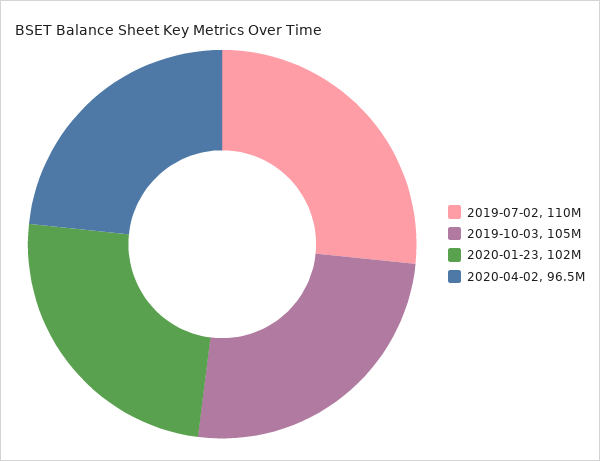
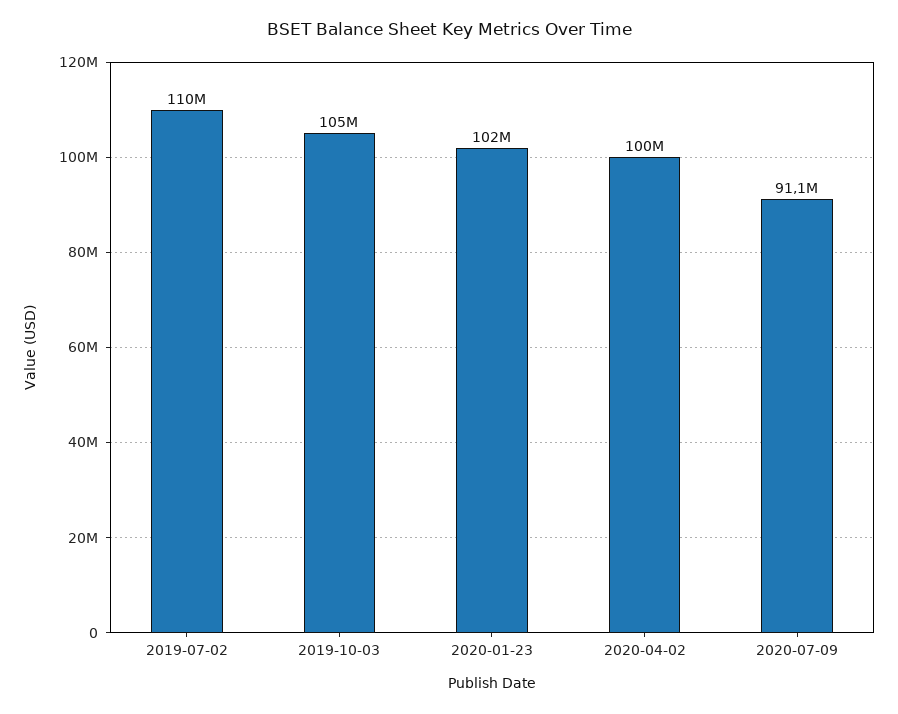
2020-04-02: 96500000 -> 100000000
2020-07-09: none -> 91100000

